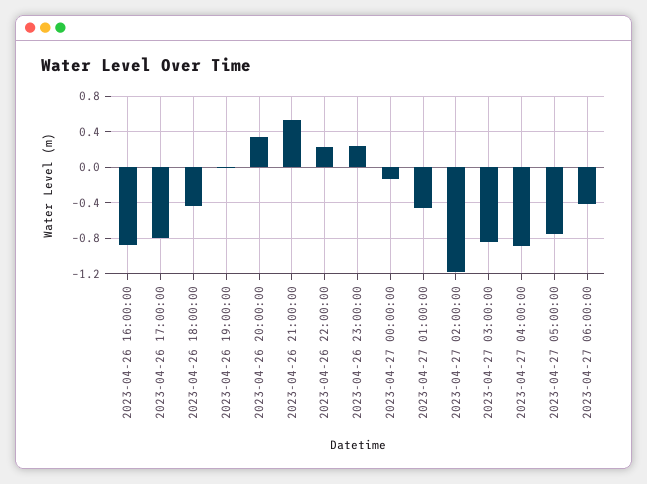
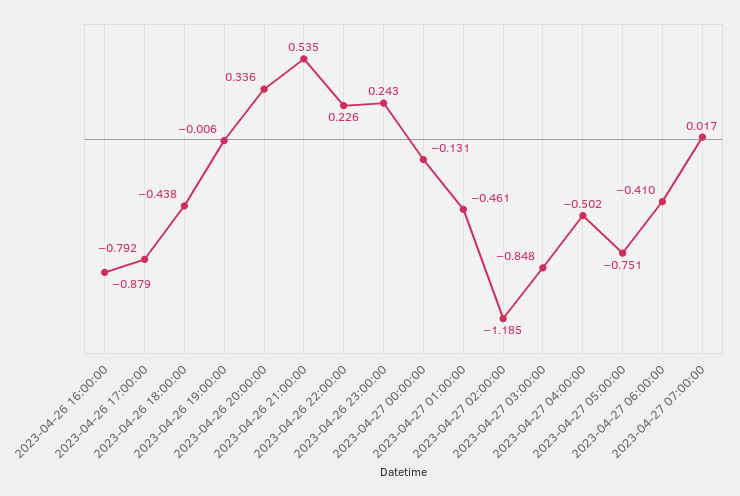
2023-04-27 04:00:00: -0.9 -> -0.502
2023-04-27 07:00:00: none -> 0.017

